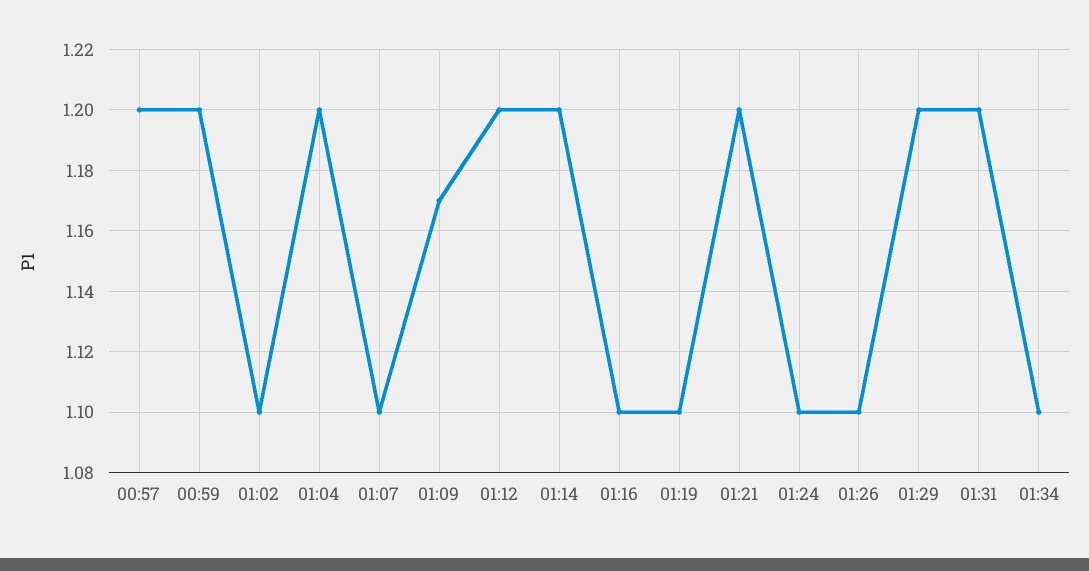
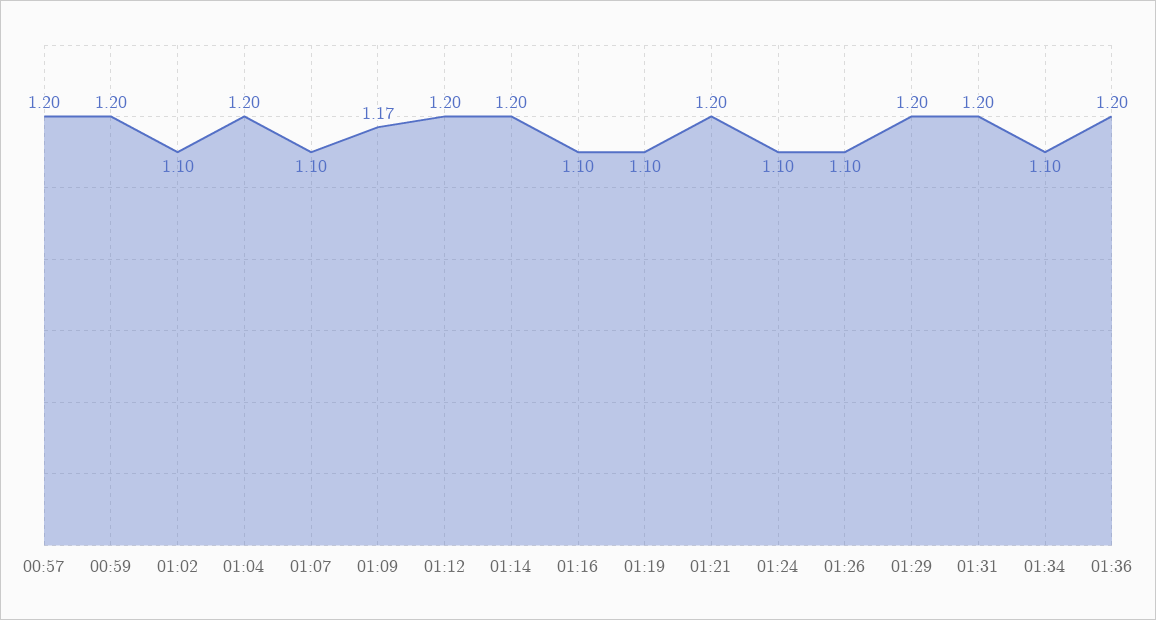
01:36: none -> 1.2

